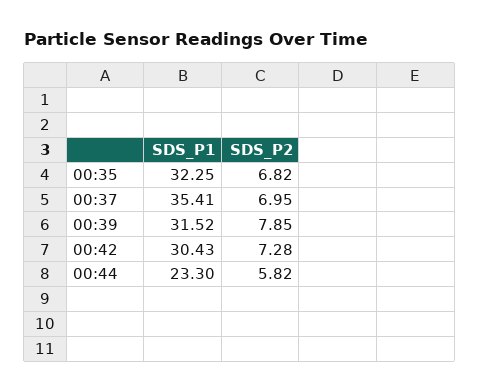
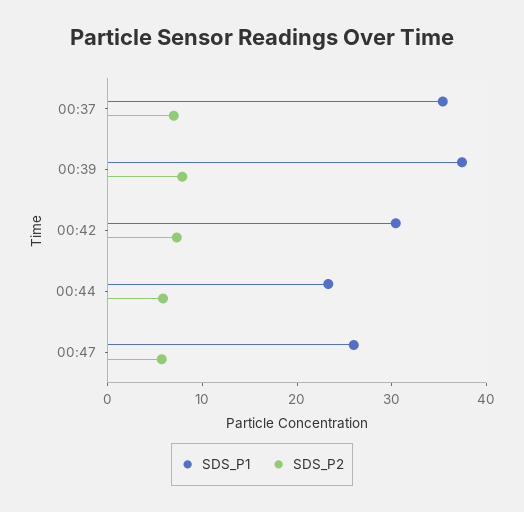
SDS_P1, 00:35: 32.25 -> none
SDS_P2, 00:35: 6.82 -> none
SDS_P1, 00:39: 31.52 -> 38
SDS_P1, 00:47: none -> 26
SDS_P2, 00:47: none -> 6

